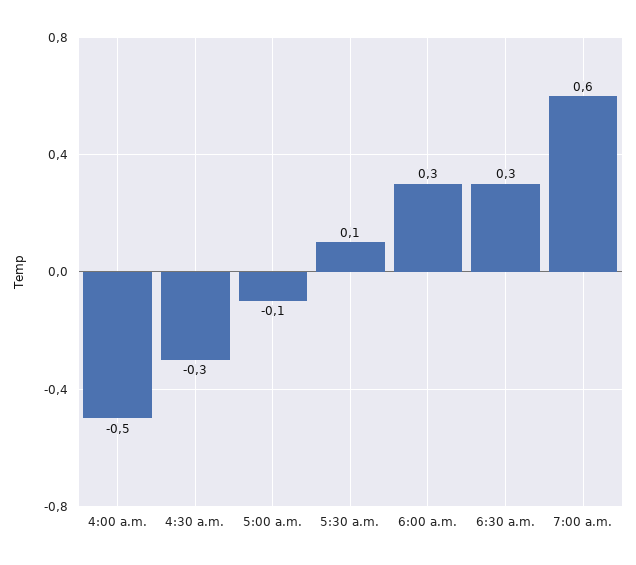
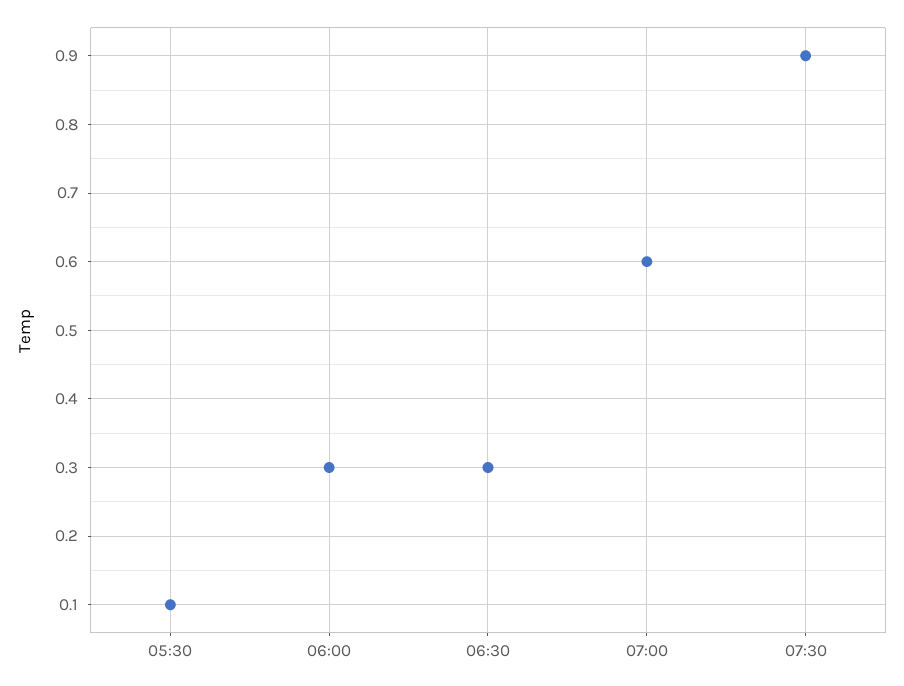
4:00 a.m.: -0.5 -> none
4:30 a.m.: -0.3 -> none
5:00 a.m.: -0.1 -> none
07:30: none -> 0.9

